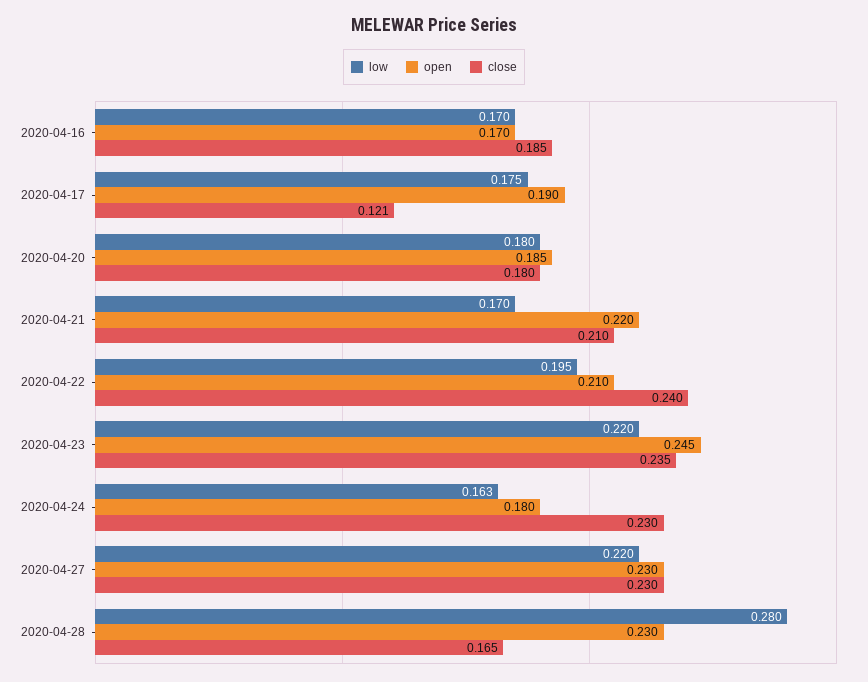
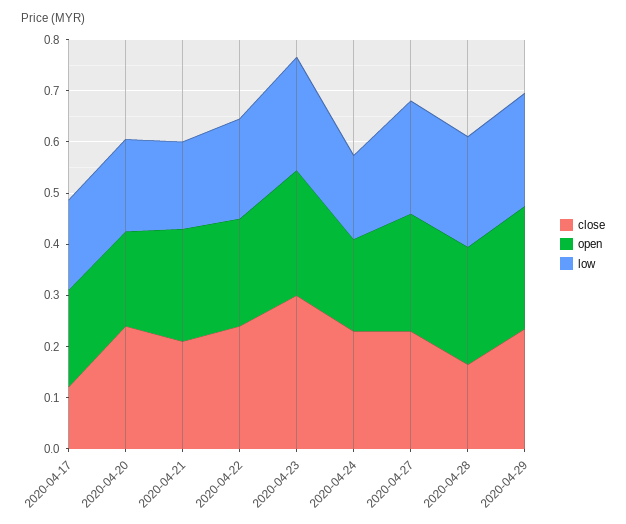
low, 2020-04-16: 0.17 -> none
open, 2020-04-16: 0.17 -> none
close, 2020-04-16: 0.185 -> none
close, 2020-04-20: 0.18 -> 0.24
close, 2020-04-23: 0.235 -> 0.3
low, 2020-04-28: 0.28 -> 0.22
close, 2020-04-29: none -> 0.24
open, 2020-04-29: none -> 0.24
low, 2020-04-29: none -> 0.22

